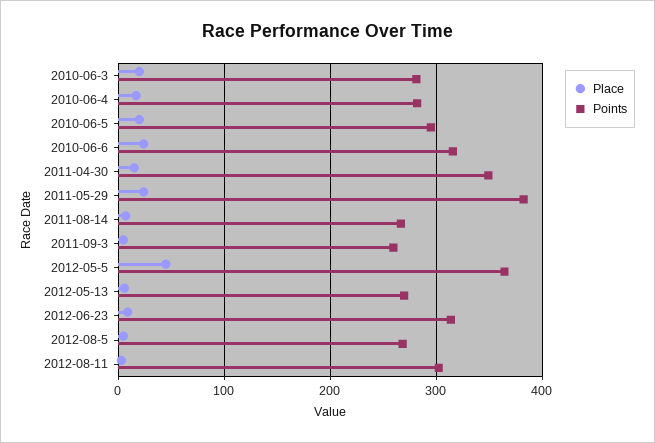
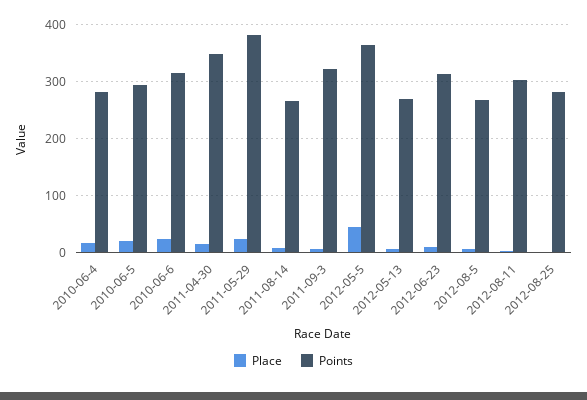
Place, 2010-06-3: 20 -> none
Points, 2010-06-3: 280 -> none
Points, 2011-09-3: 260 -> 320
Place, 2012-08-25: none -> 0
Points, 2012-08-25: none -> 280

